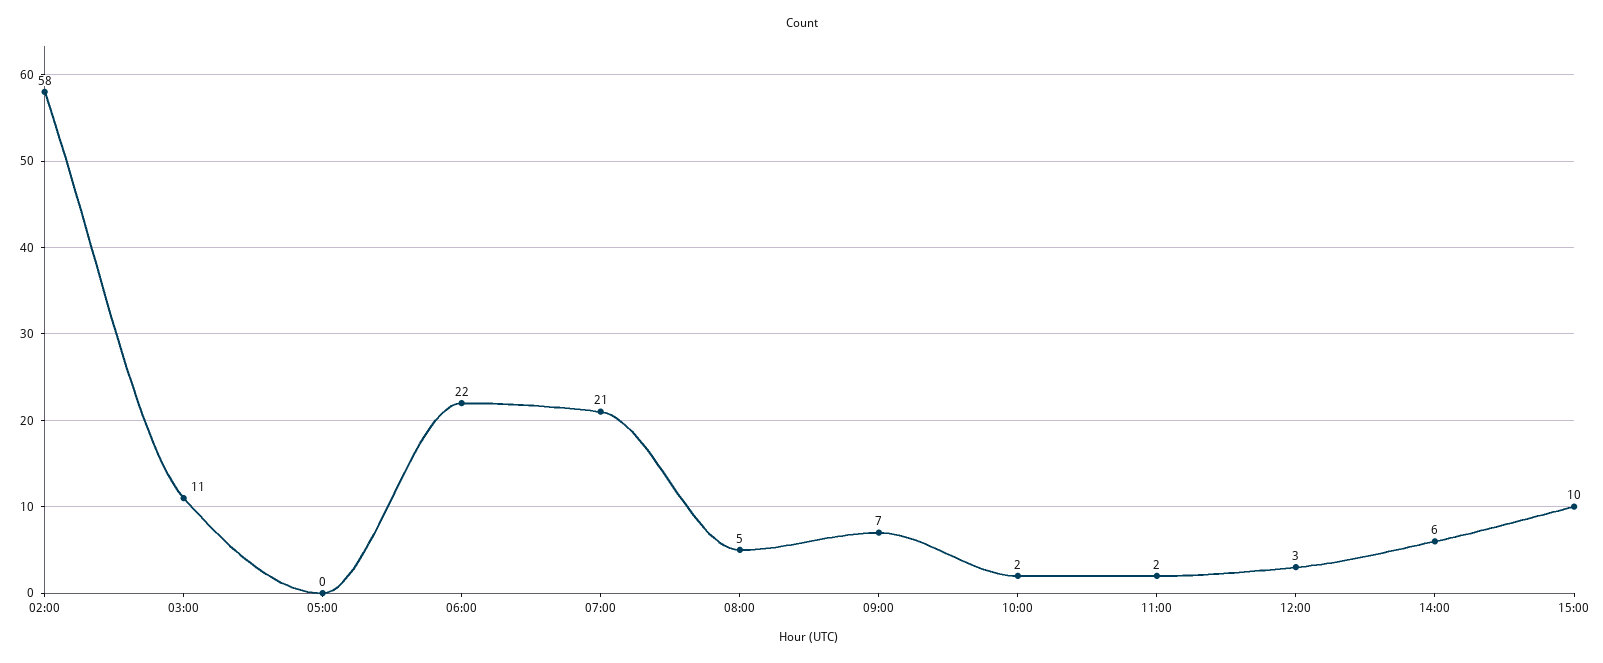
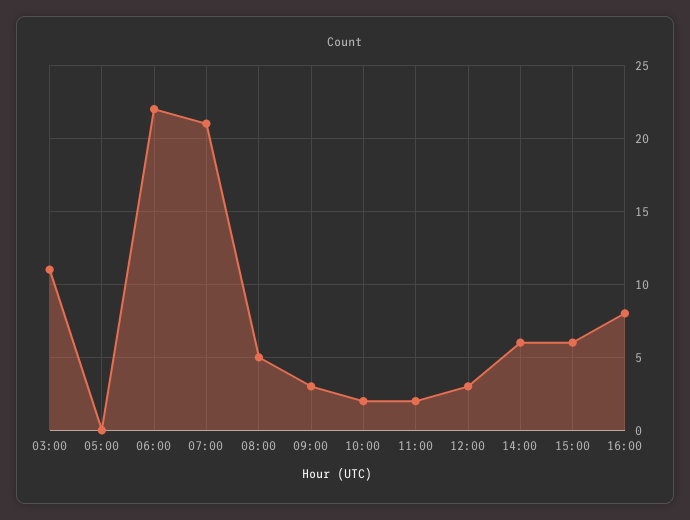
02:00: 58 -> none
09:00: 7 -> 3
15:00: 10 -> 6
16:00: none -> 8

